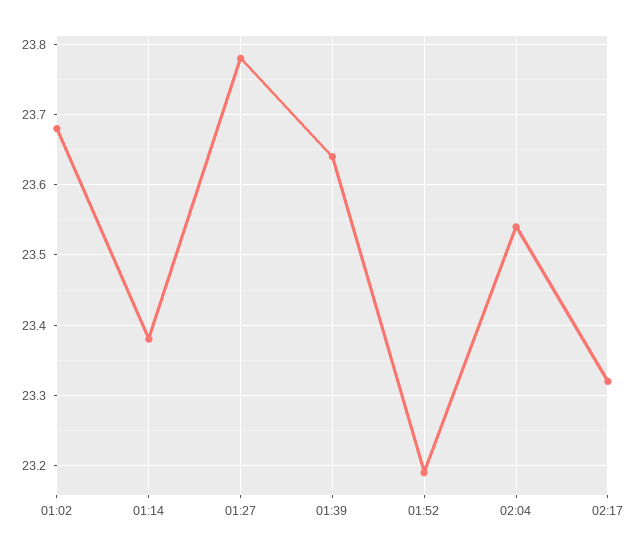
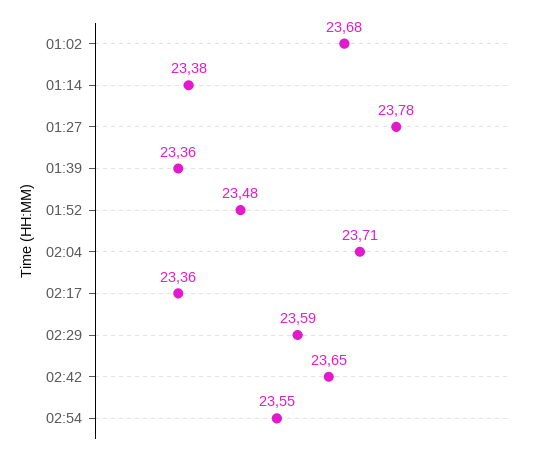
01:39: 23.64 -> 23.36
01:52: 23.19 -> 23.48
02:04: 23.54 -> 23.71
02:17: 23.32 -> 23.36
02:29: none -> 23.59
02:42: none -> 23.65
02:54: none -> 23.55

